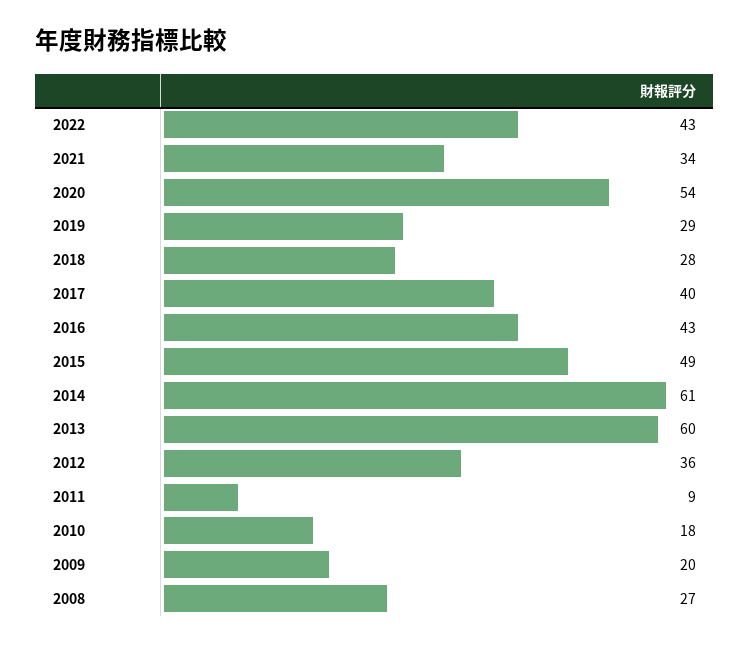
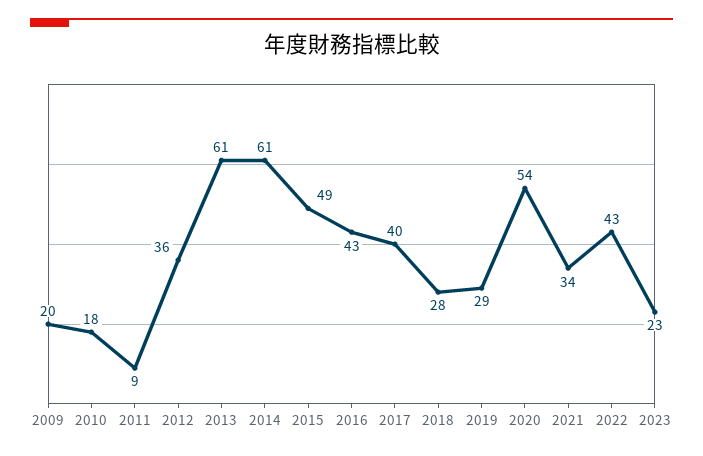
2013: 60 -> 61
2008: 27 -> none
2023: none -> 23

